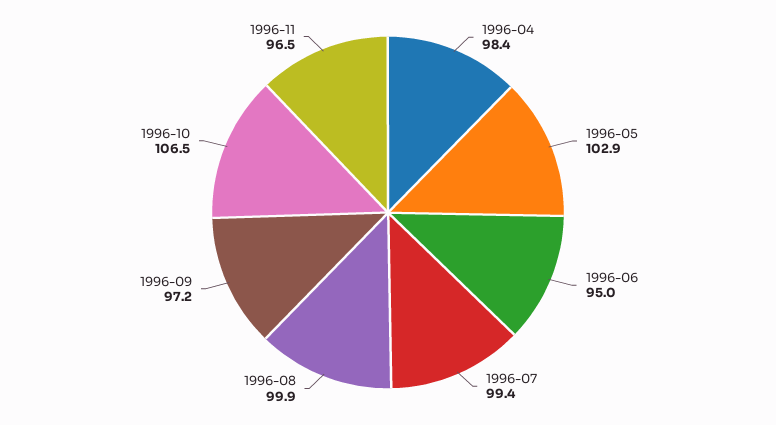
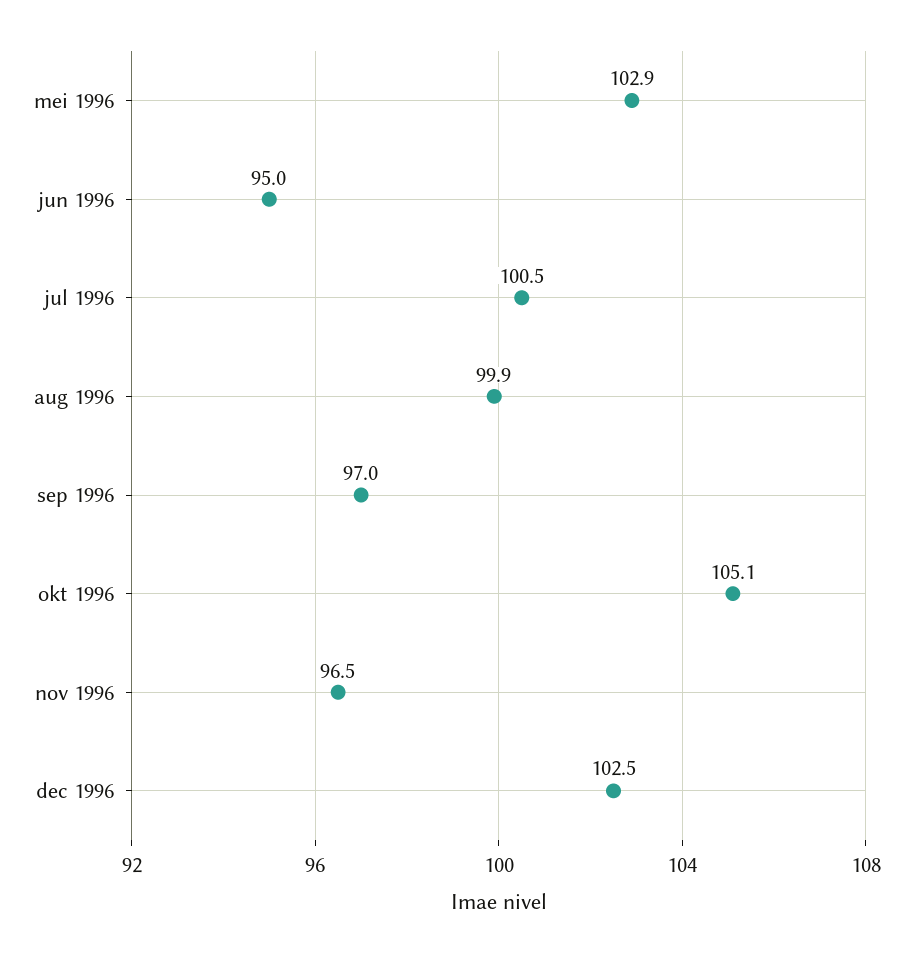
1996-04: 98.4 -> none
1996-07: 99.4 -> 100.5
1996-09: 97.2 -> 97
1996-10: 106.5 -> 105.1
dec 1996: none -> 102.5

